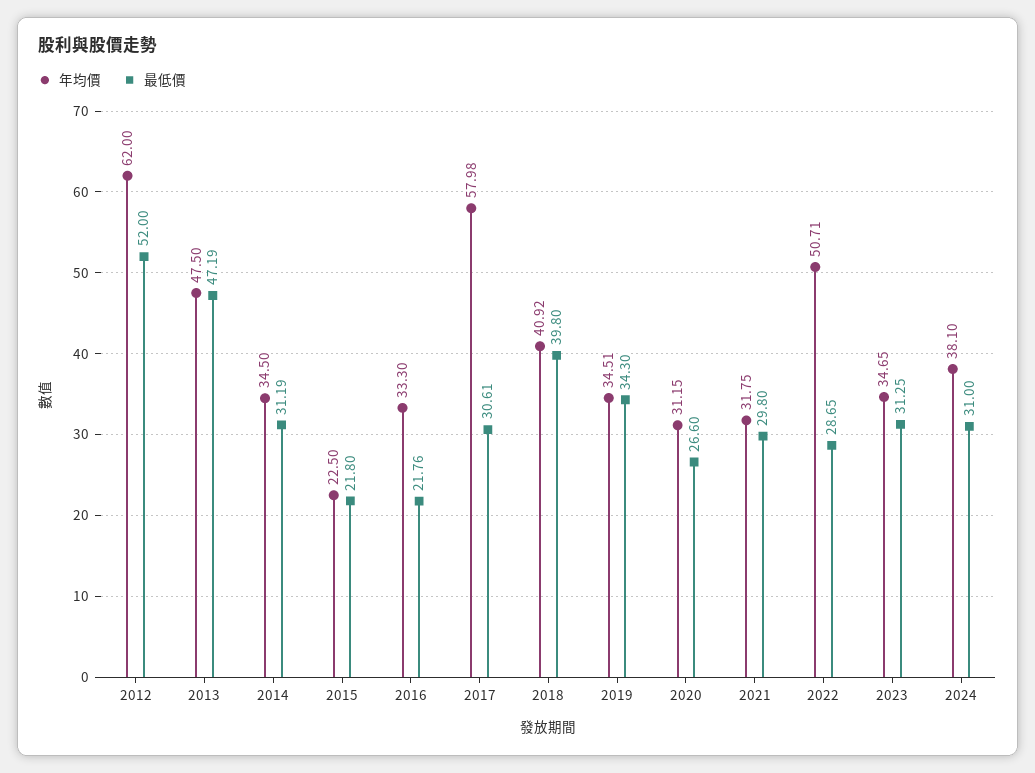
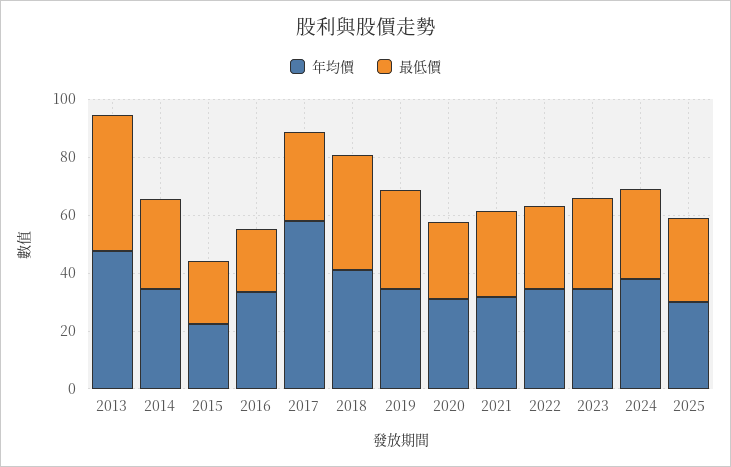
年均價, 2012: 62 -> none
最低價, 2012: 52 -> none
年均價, 2022: 50.71 -> 35
年均價, 2025: none -> 30
最低價, 2025: none -> 30

